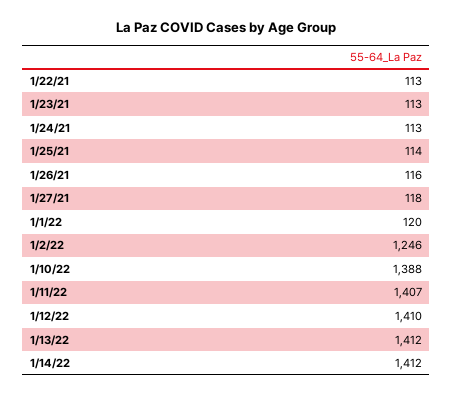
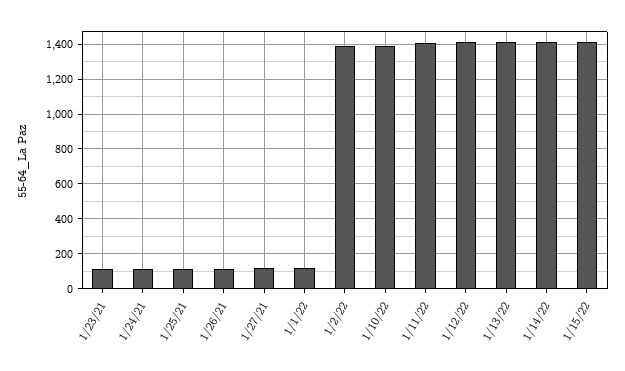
1/22/21: 113 -> none
1/2/22: 1246 -> 1400
1/15/22: none -> 1400

